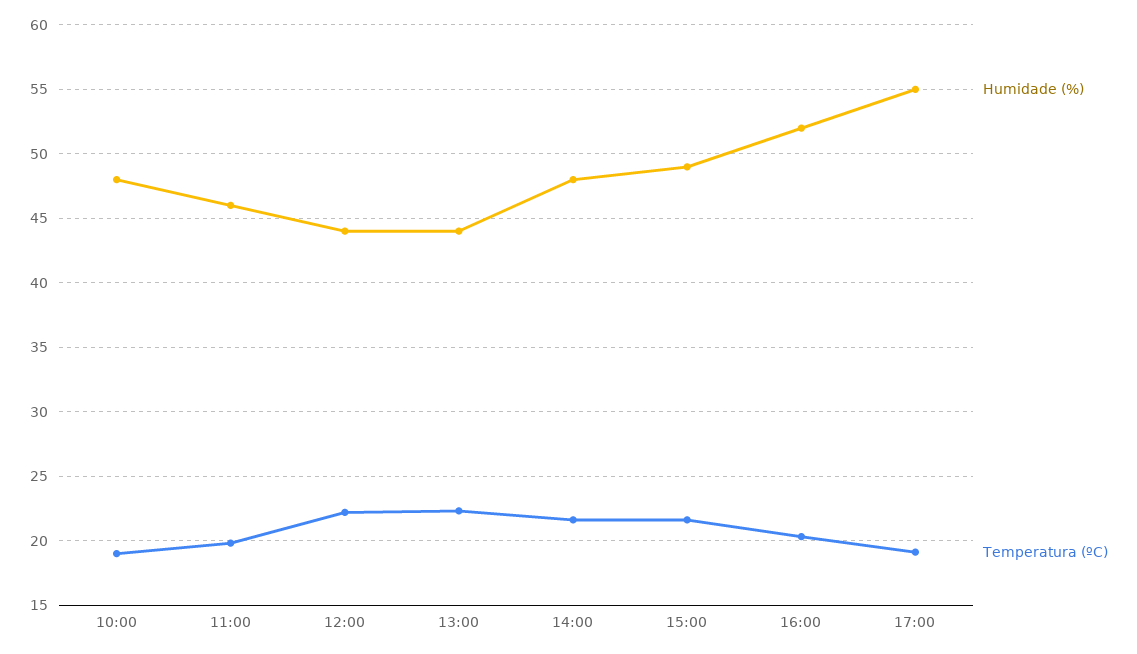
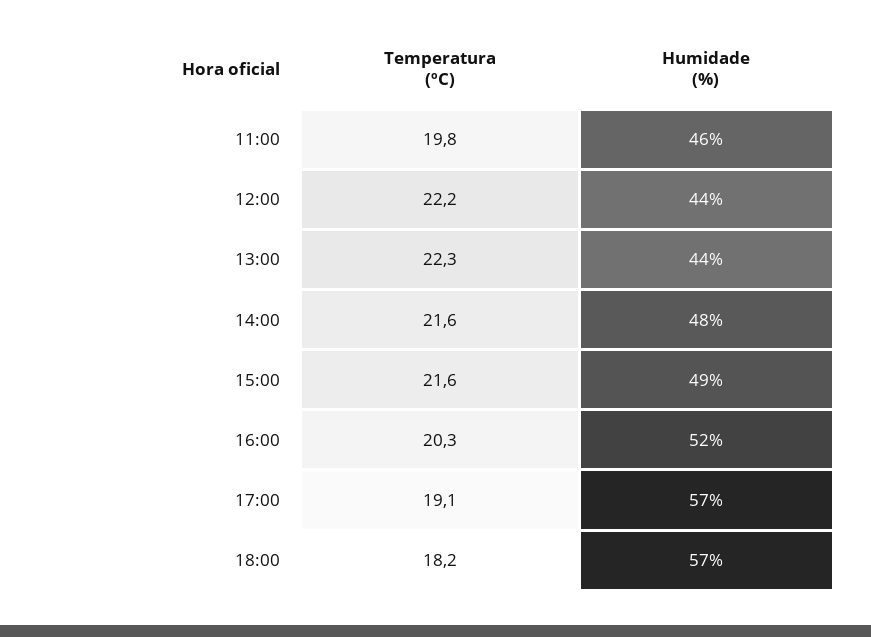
Humidade (%), 10:00: 48 -> none
Temperatura (ºC), 10:00: 19 -> none
Humidade (%), 17:00: 55 -> 57
Temperatura (ºC), 18:00: none -> 18.2
Humidade (%), 18:00: none -> 57

